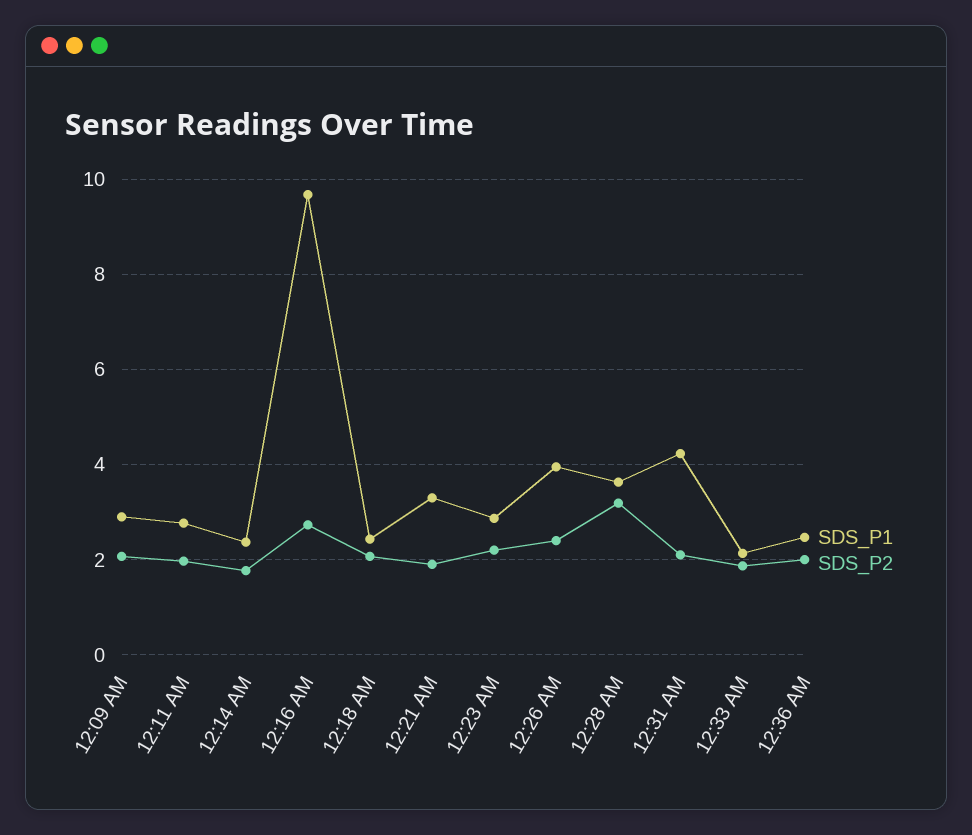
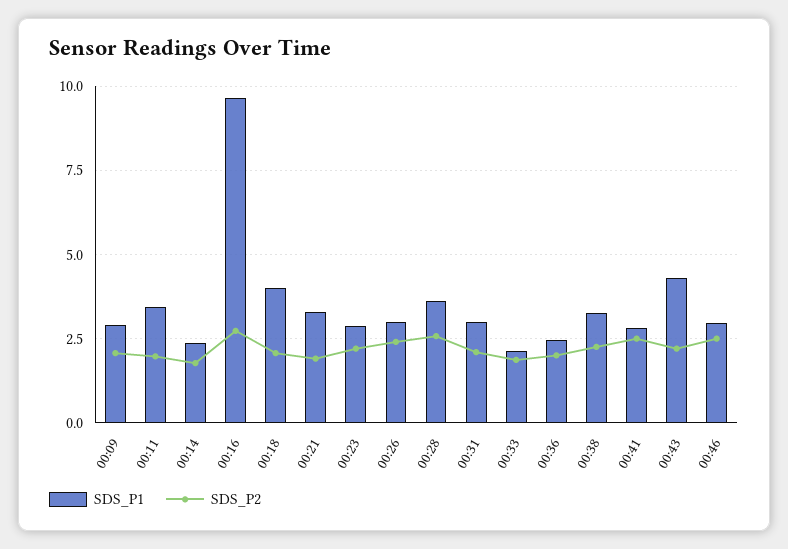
SDS_P1, 12:11 AM: 2.8 -> 3.5
SDS_P1, 12:18 AM: 2.4 -> 4
SDS_P1, 12:26 AM: 4 -> 3
SDS_P2, 12:28 AM: 3.2 -> 2.5
SDS_P1, 12:31 AM: 4.2 -> 3
SDS_P1, 00:38: none -> 3.25
SDS_P2, 00:38: none -> 2.25
SDS_P1, 00:41: none -> 2.75
SDS_P2, 00:41: none -> 2.5
SDS_P1, 00:43: none -> 4.25
SDS_P2, 00:43: none -> 2.25
SDS_P1, 00:46: none -> 3
SDS_P2, 00:46: none -> 2.5

